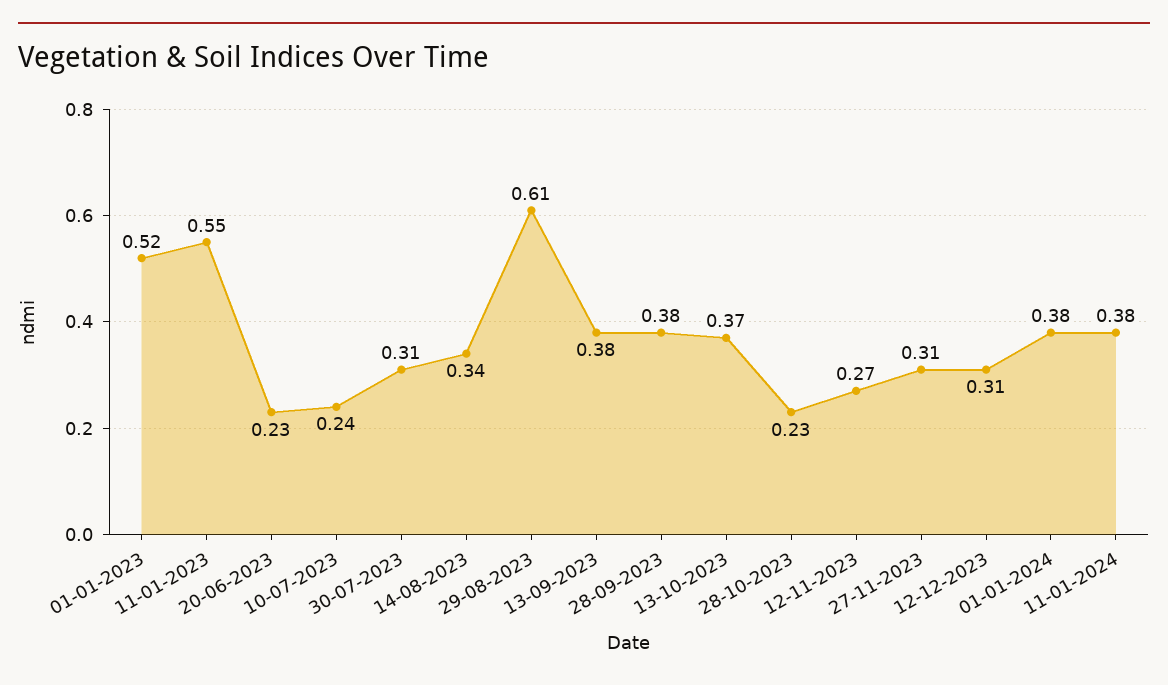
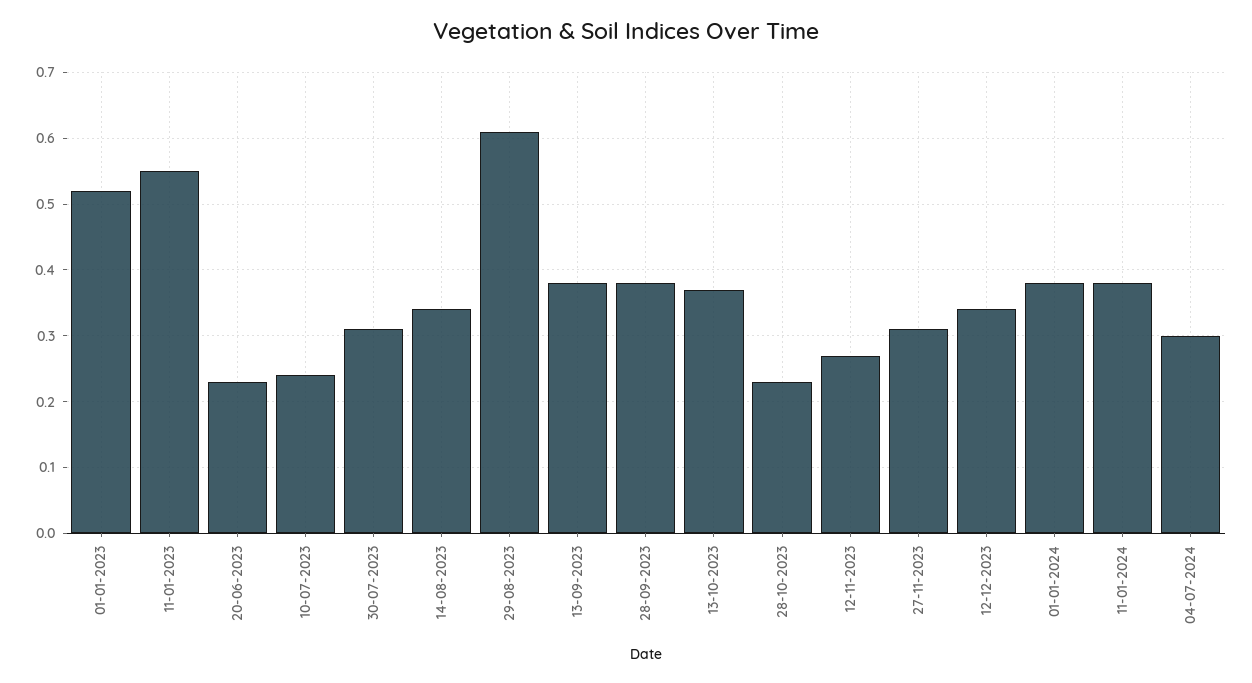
12-12-2023: 0.31 -> 0.34
04-07-2024: none -> 0.3

